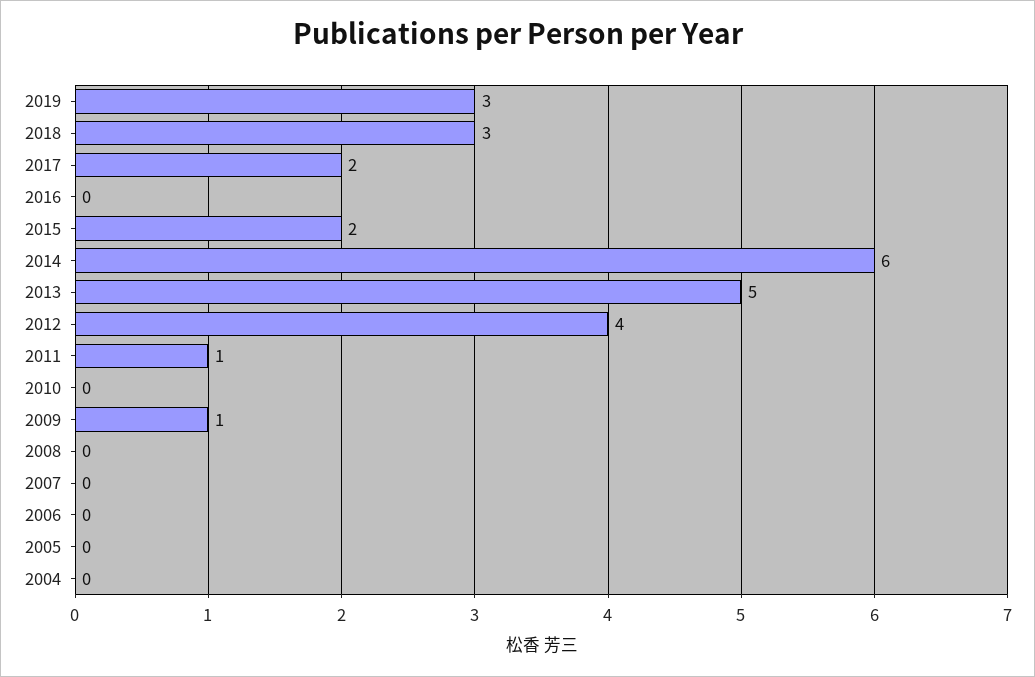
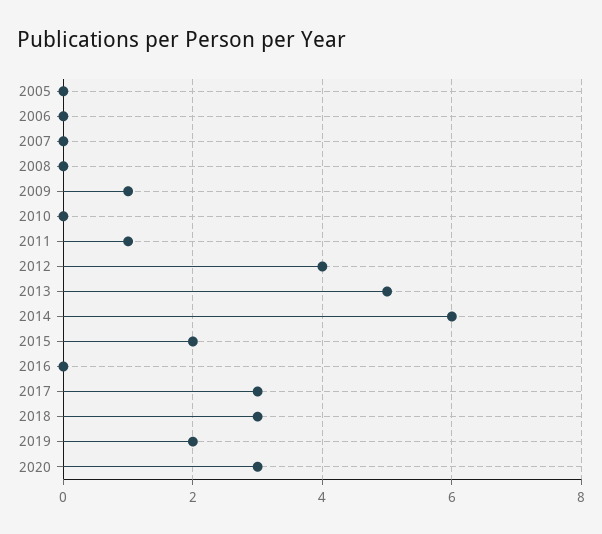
2019: 3 -> 2
2017: 2 -> 3
2004: 0 -> none
2020: none -> 3

